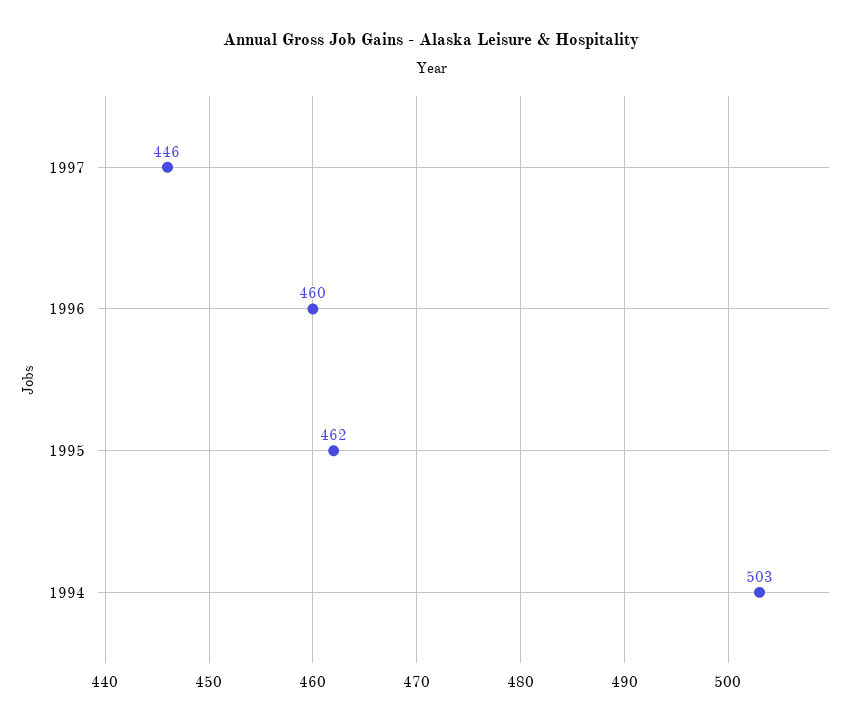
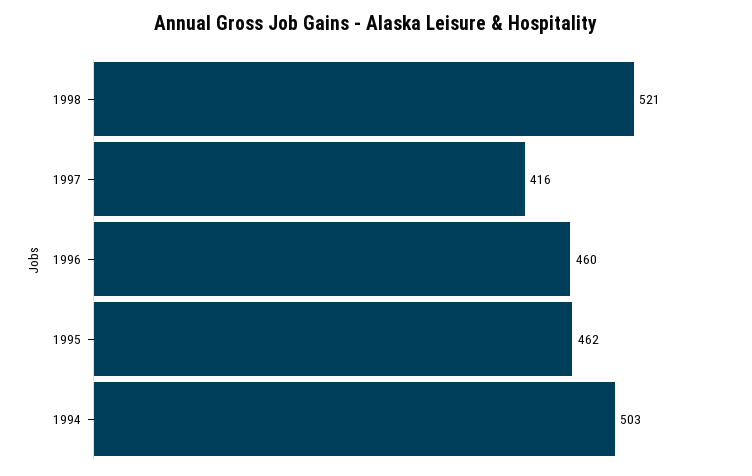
1997: 446 -> 416
1998: none -> 521

